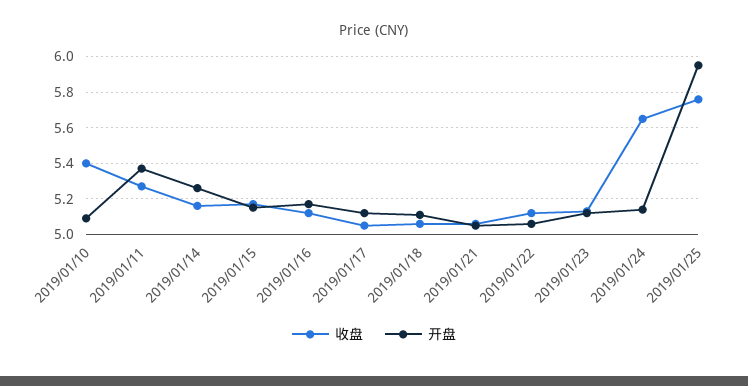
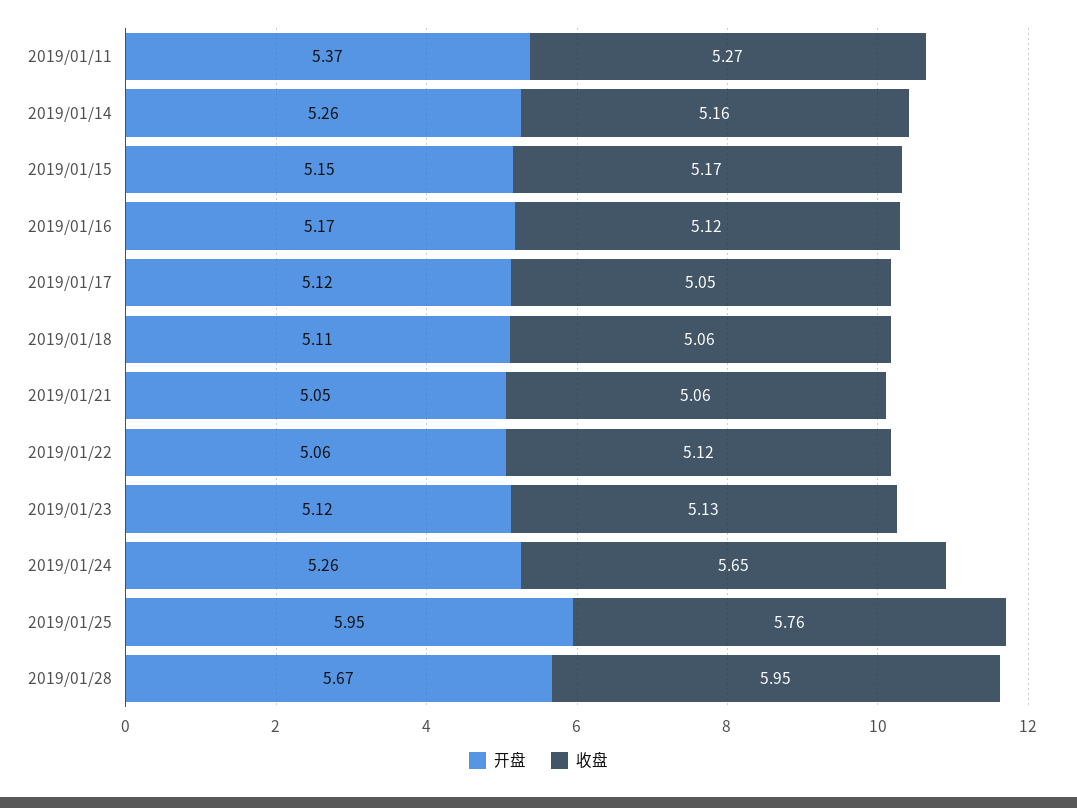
收盘, 2019/01/10: 5.4 -> none
开盘, 2019/01/10: 5.1 -> none
开盘, 2019/01/24: 5.15 -> 5.26
开盘, 2019/01/28: none -> 5.67
收盘, 2019/01/28: none -> 5.95

